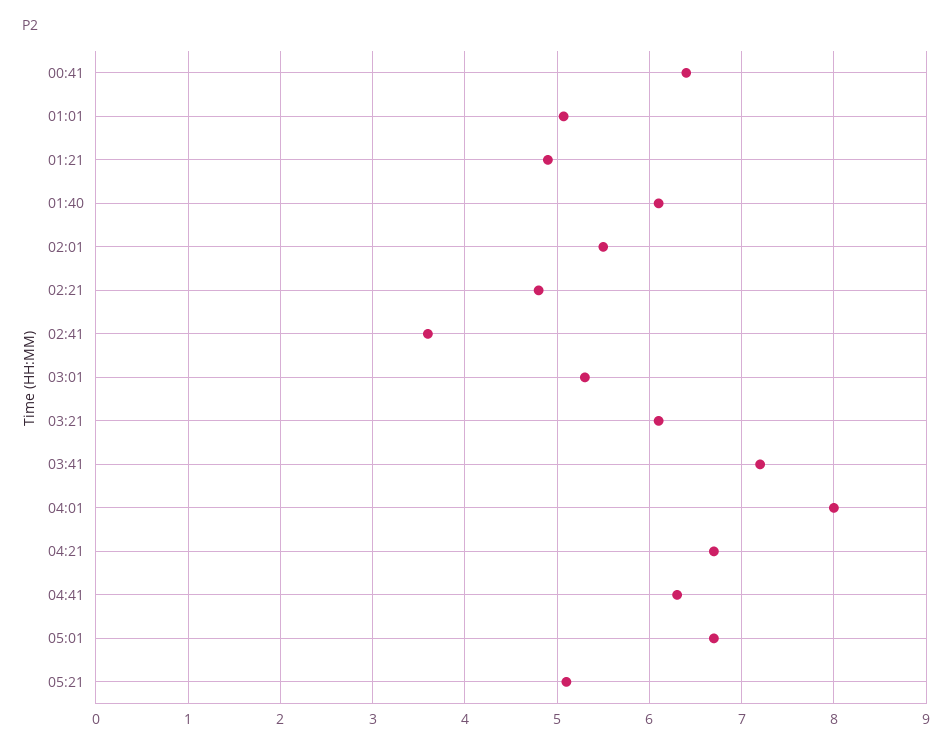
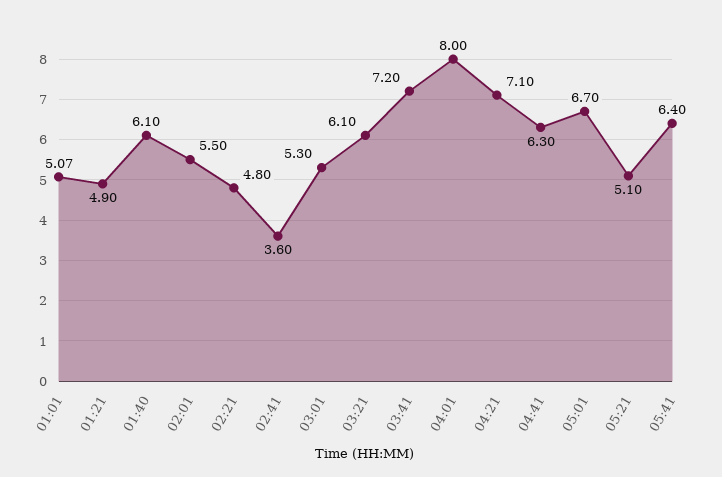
00:41: 6.4 -> none
04:21: 6.7 -> 7.1
05:41: none -> 6.4

